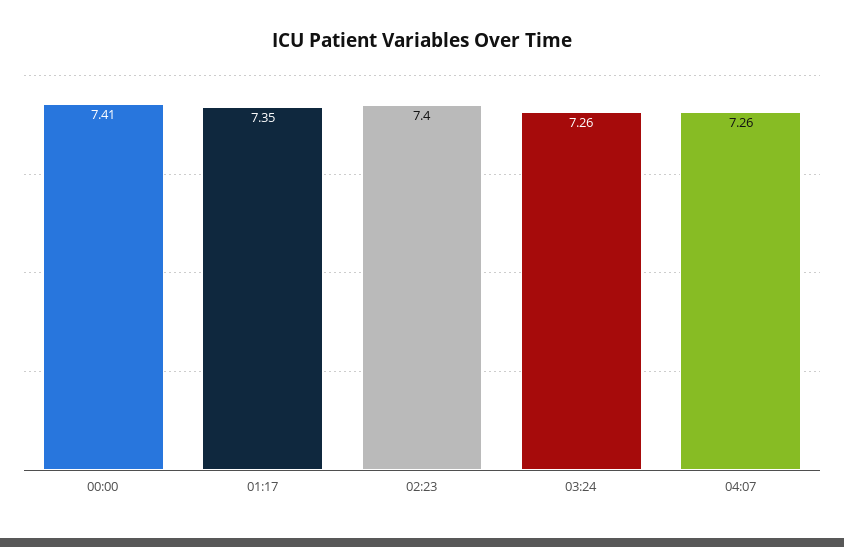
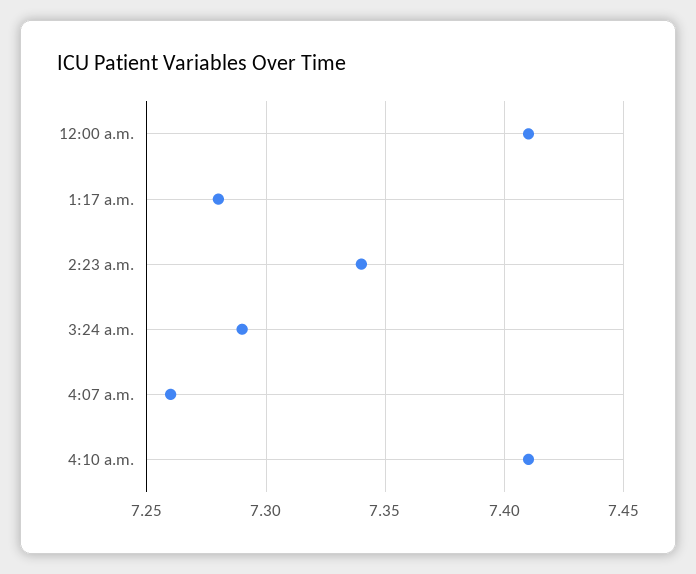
01:17: 7.35 -> 7.28
02:23: 7.4 -> 7.34
03:24: 7.26 -> 7.29
4:10 a.m.: none -> 7.41

